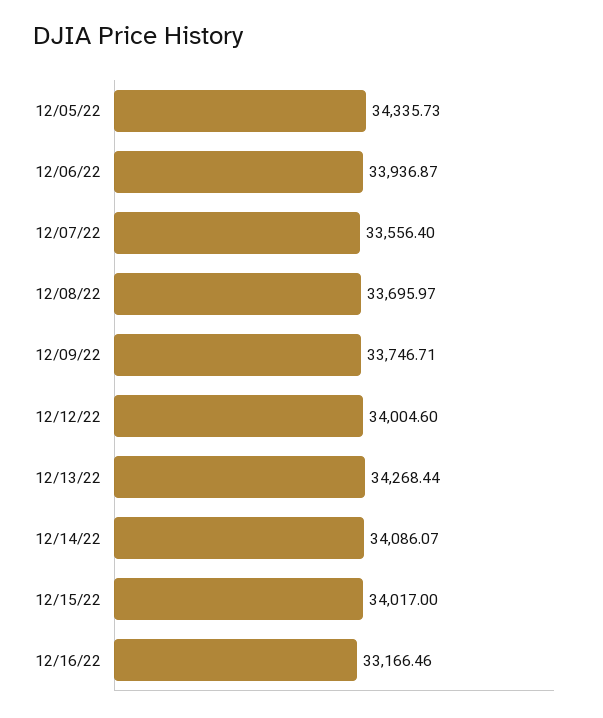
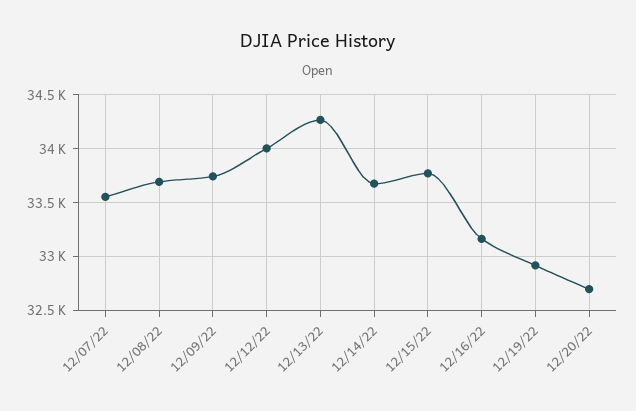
12/05/22: 34335.73 -> none
12/06/22: 33936.87 -> none
12/14/22: 34086.07 -> 33700
12/15/22: 34017 -> 33800
12/19/22: none -> 32900
12/20/22: none -> 32700

